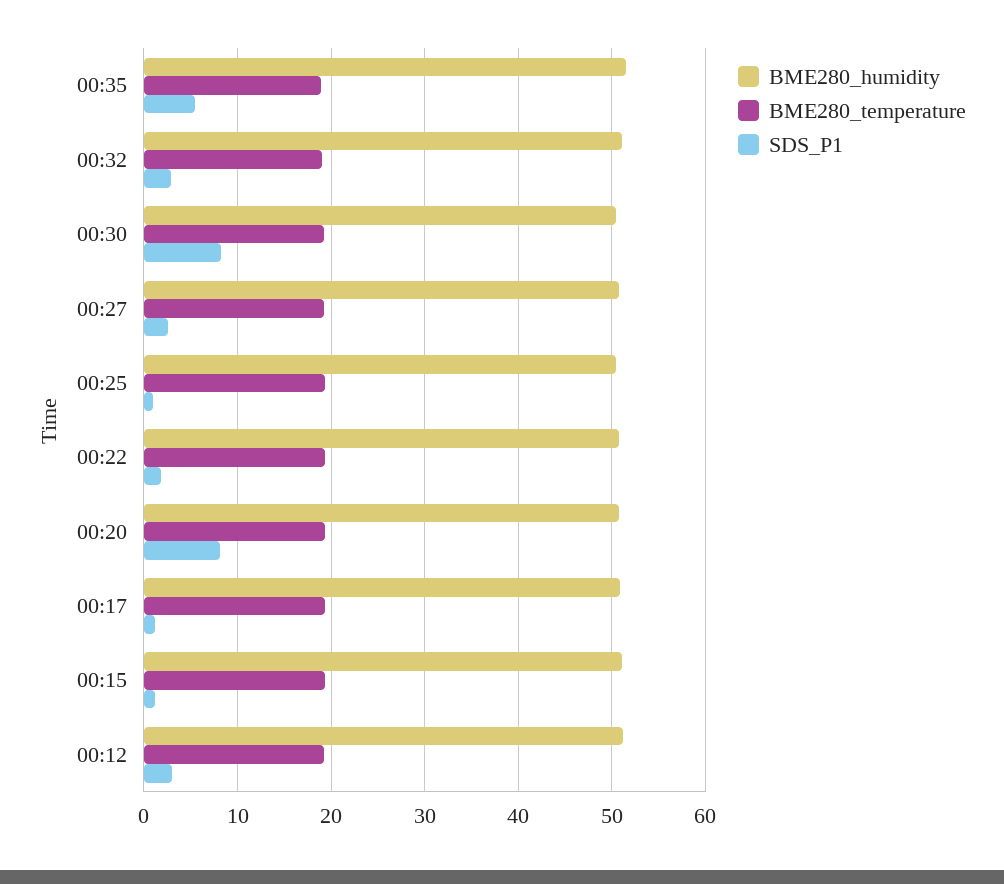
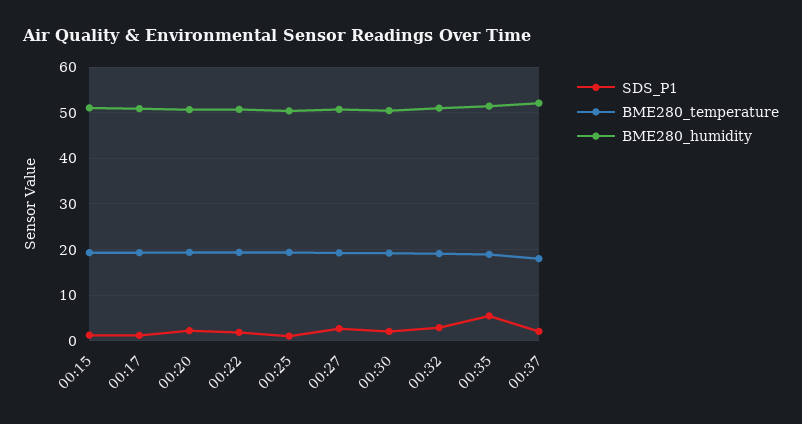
SDS_P1, 00:30: 8 -> 2
SDS_P1, 00:20: 8 -> 2
BME280_humidity, 00:12: 51 -> none
BME280_temperature, 00:12: 19 -> none
SDS_P1, 00:12: 3 -> none
SDS_P1, 00:37: none -> 2
BME280_temperature, 00:37: none -> 18
BME280_humidity, 00:37: none -> 52

